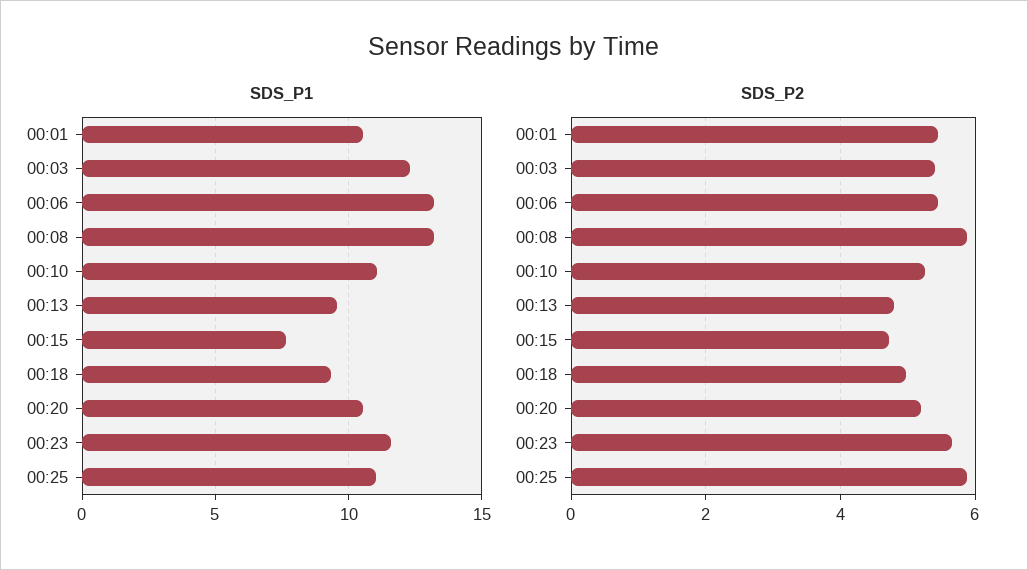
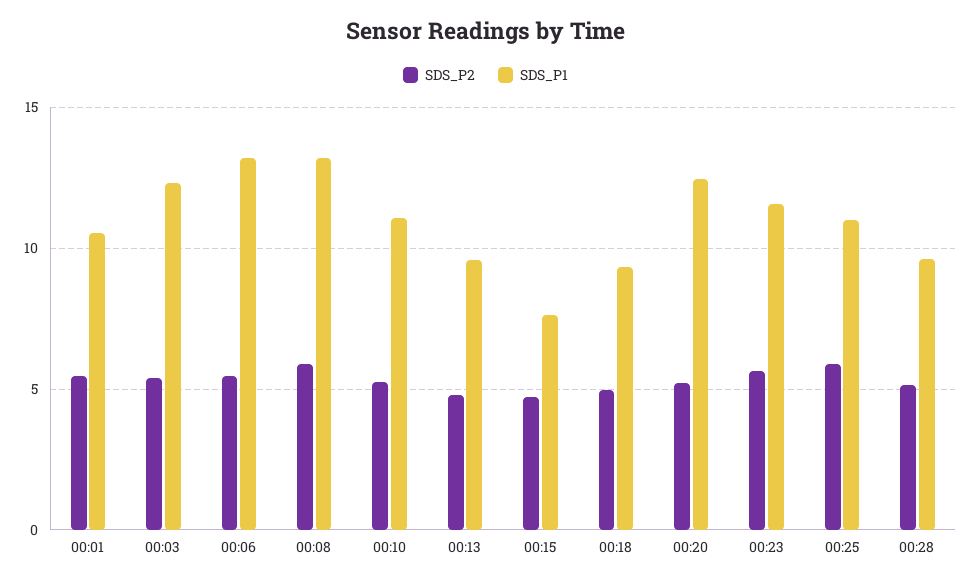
SDS_P1, 00:20: 10.5 -> 12.5
SDS_P2, 00:28: none -> 5
SDS_P1, 00:28: none -> 9.5

